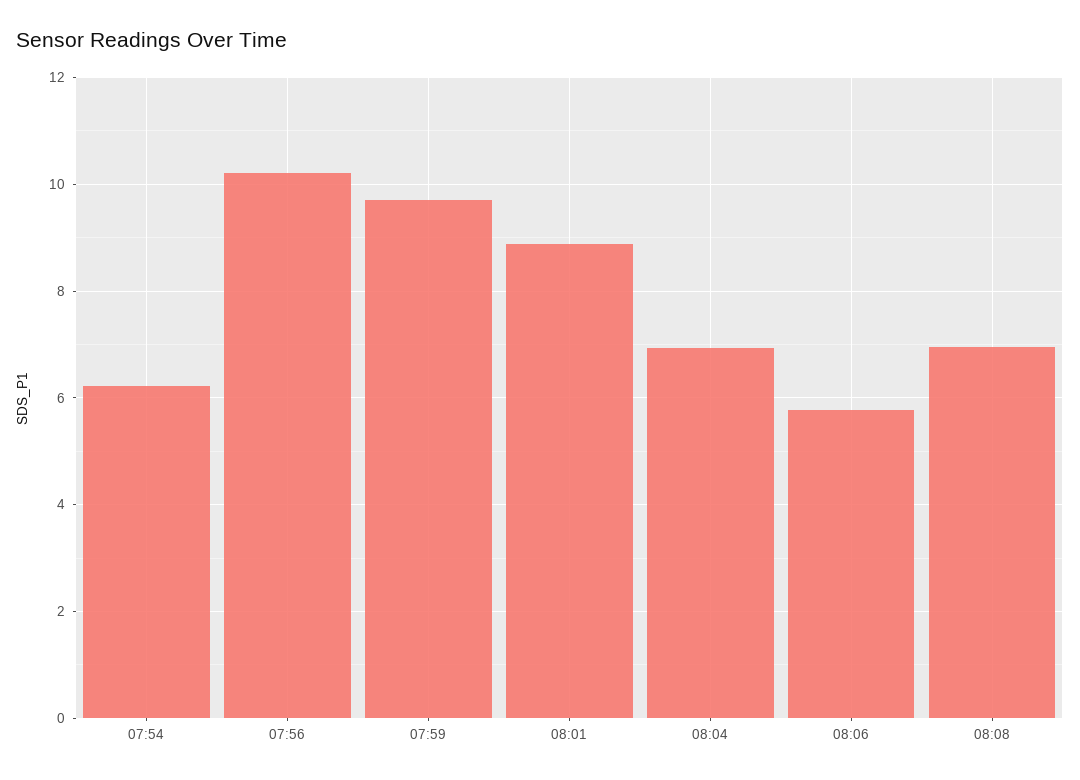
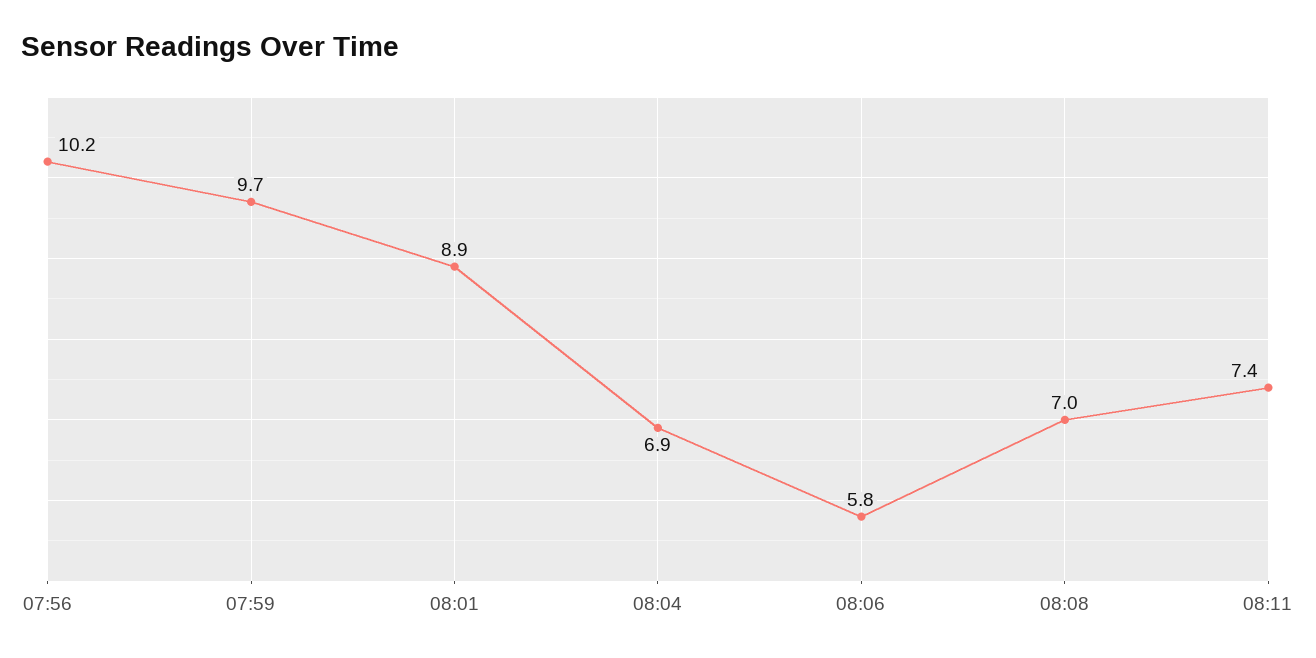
07:54: 6.2 -> none
08:11: none -> 7.4

